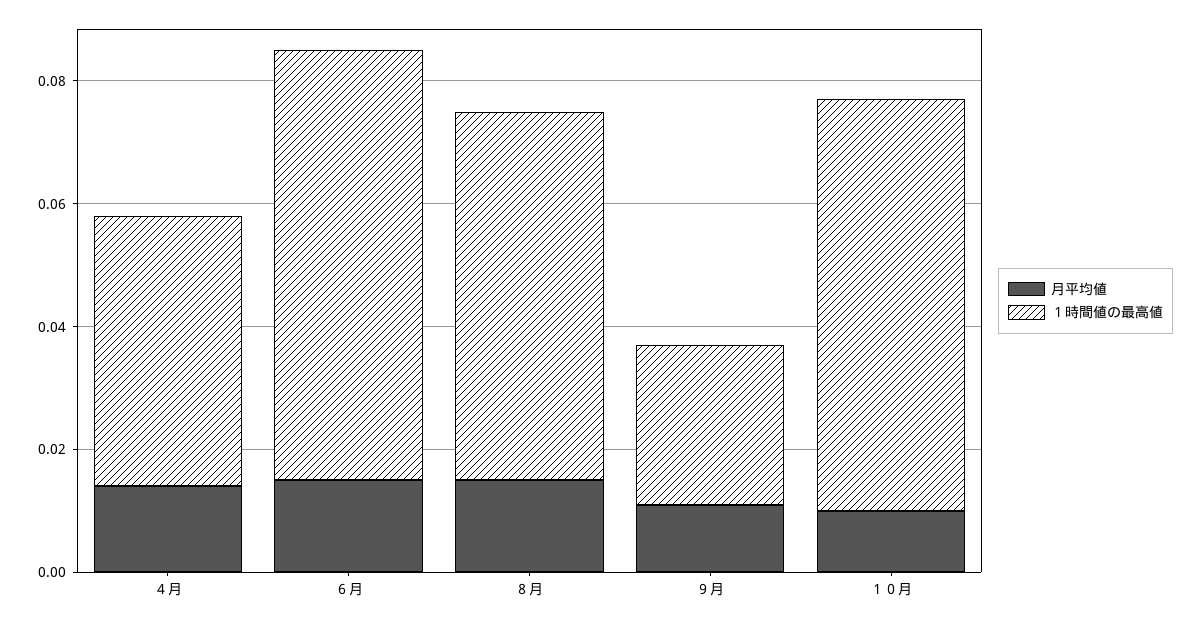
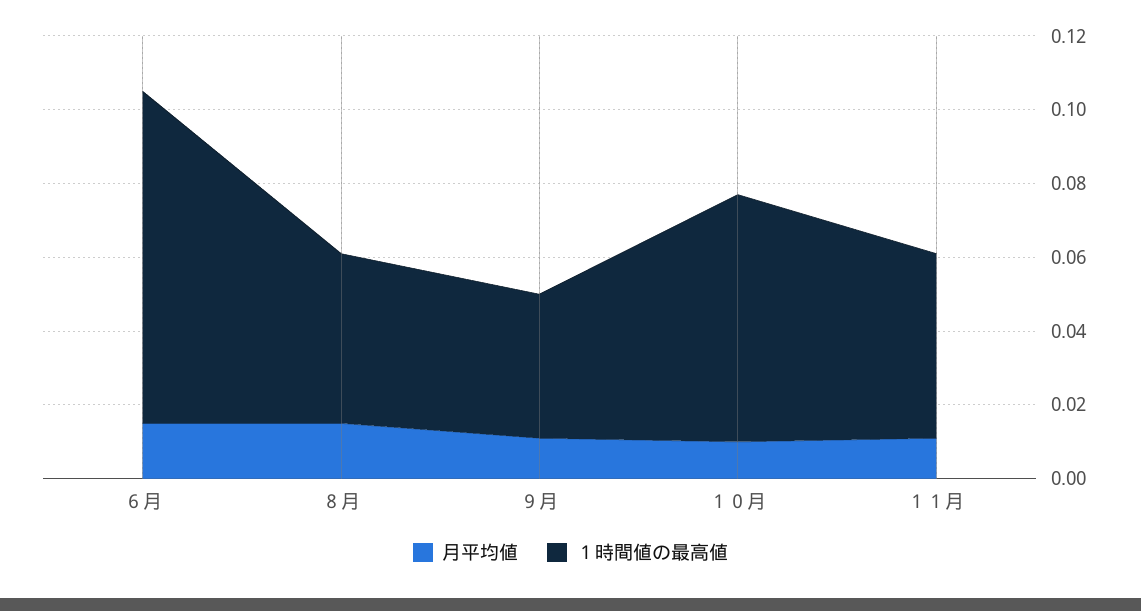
月平均値, ４月: 0.015 -> none
１時間値の最高値, ４月: 0.045 -> none
１時間値の最高値, ６月: 0.07 -> 0.09
１時間値の最高値, ８月: 0.06 -> 0.045
１時間値の最高値, ９月: 0.025 -> 0.04
月平均値, １１月: none -> 0.01
１時間値の最高値, １１月: none -> 0.05

